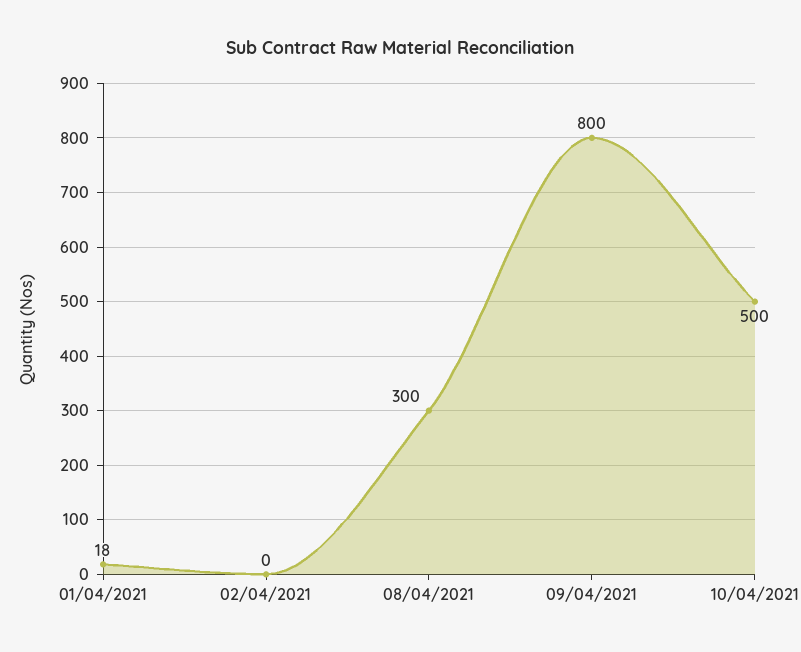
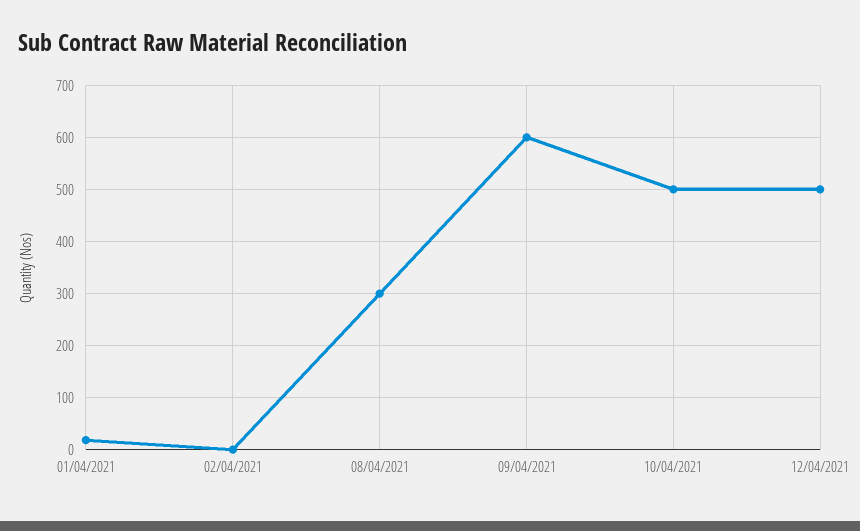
09/04/2021: 800 -> 600
12/04/2021: none -> 500

